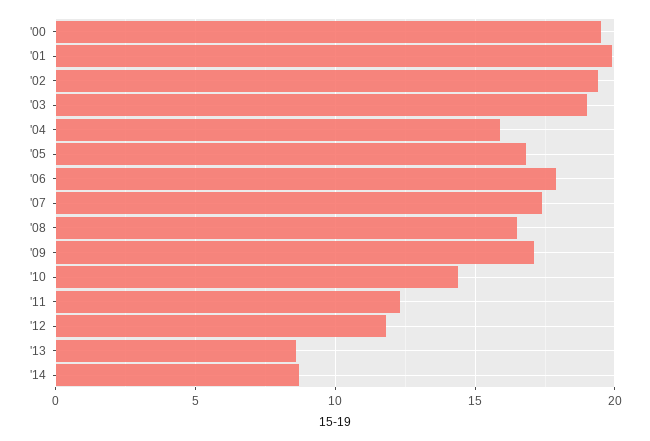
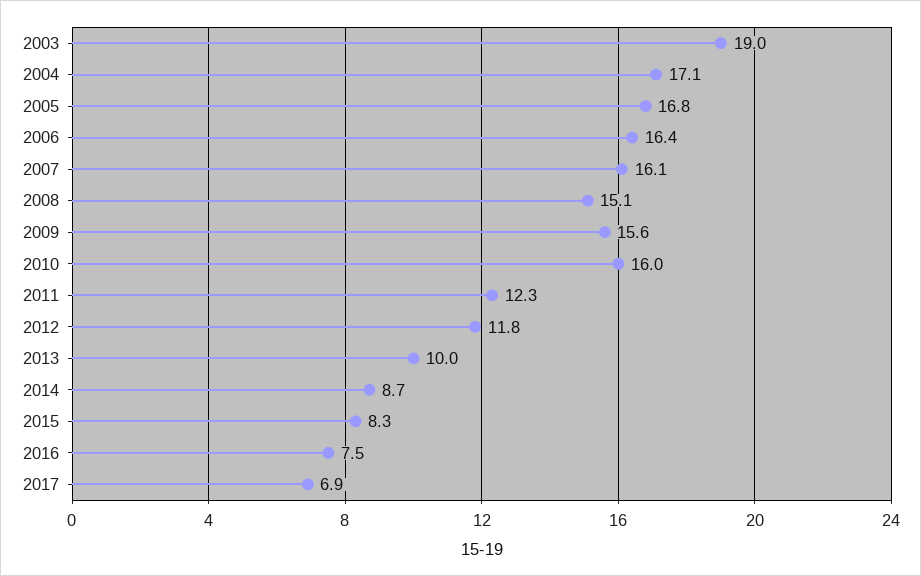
'00: 19.5 -> none
'01: 20 -> none
'02: 19.5 -> none
'04: 16 -> 17.1
'06: 18 -> 16.4
'07: 17.5 -> 16.1
'08: 16.5 -> 15.1
'09: 17 -> 15.6
'10: 14.5 -> 16
'13: 8.5 -> 10
2015: none -> 8.3
2016: none -> 7.5
2017: none -> 6.9

